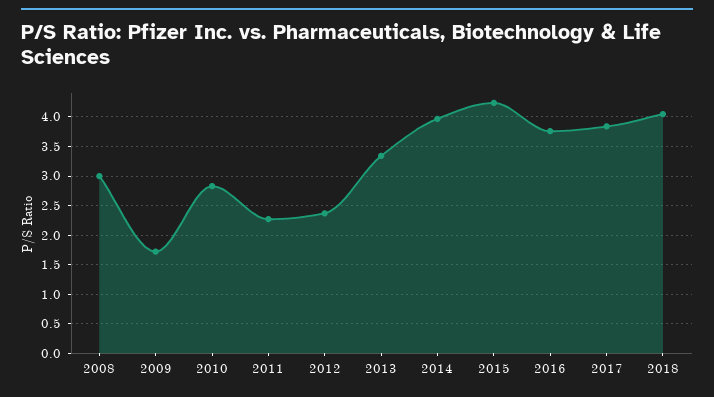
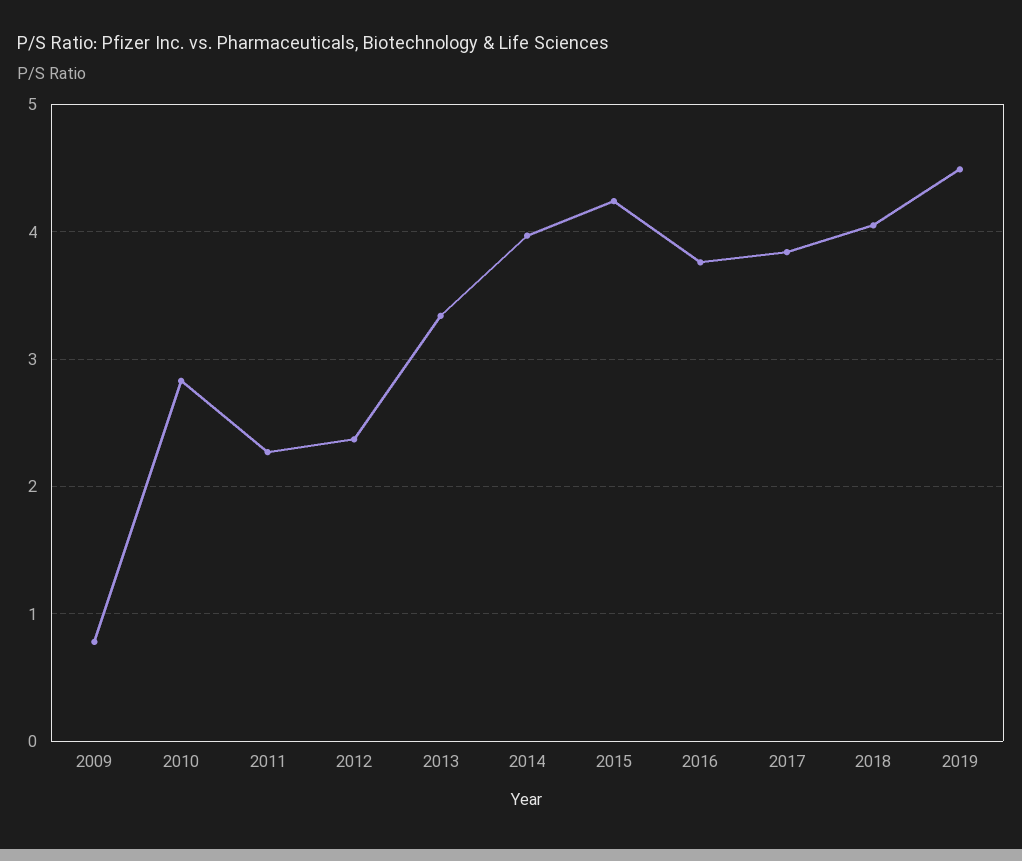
2008: 3 -> none
2009: 1.75 -> 0.8
2019: none -> 4.5

